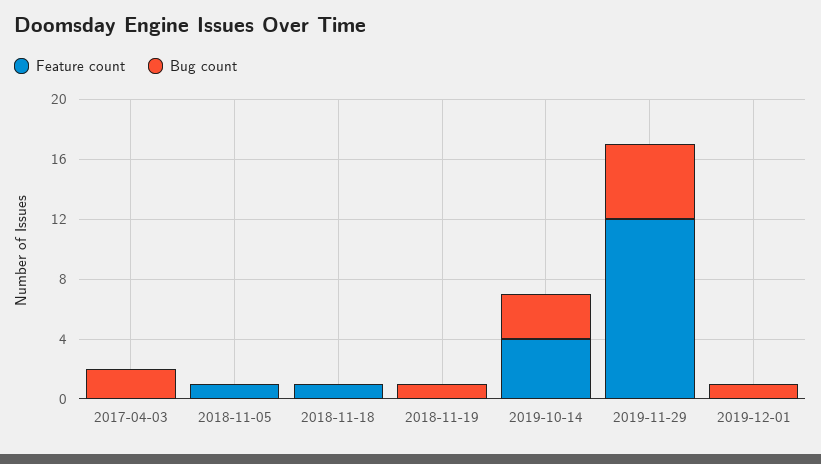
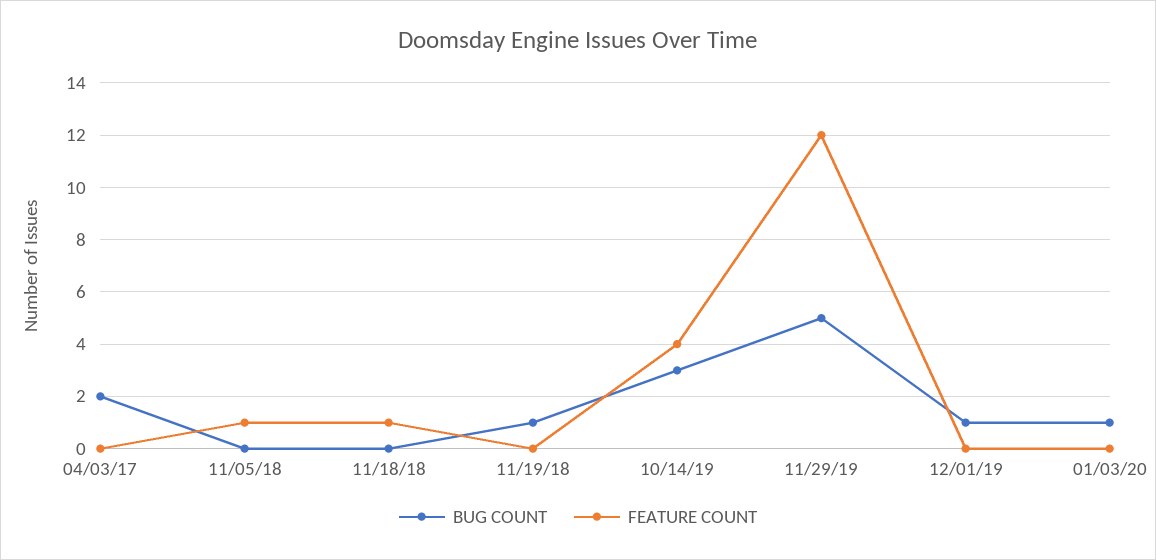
Bug count, 01/03/20: none -> 1
Feature count, 01/03/20: none -> 0

